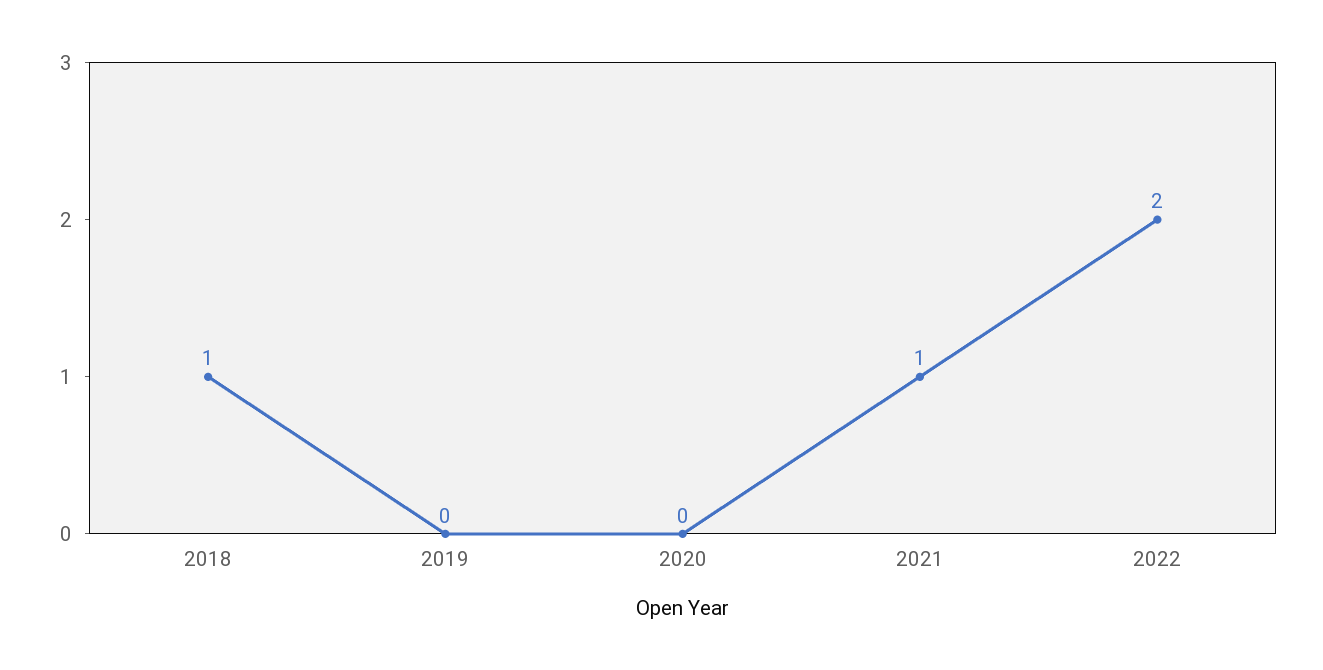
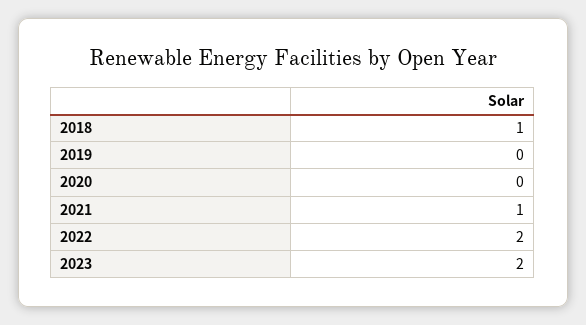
2023: none -> 2

